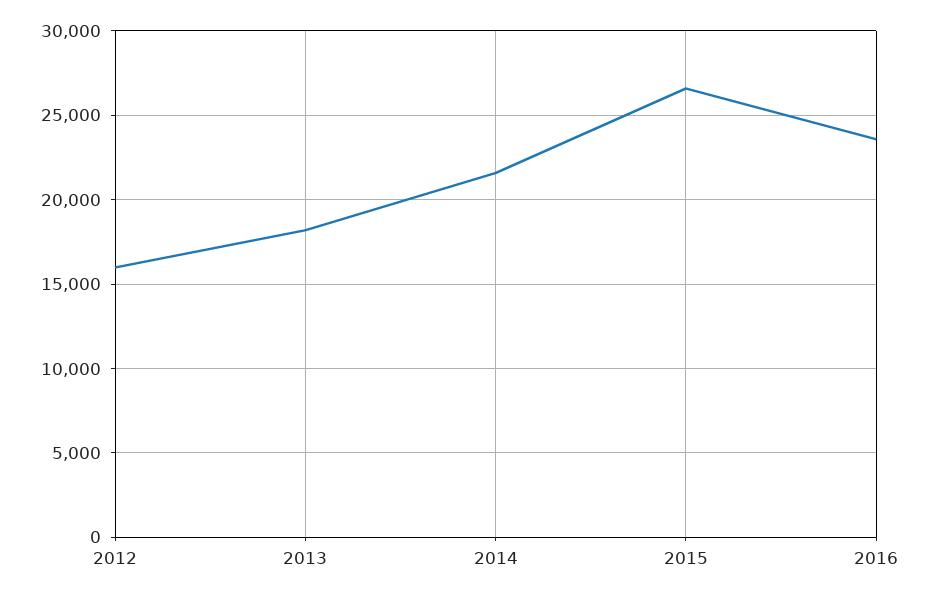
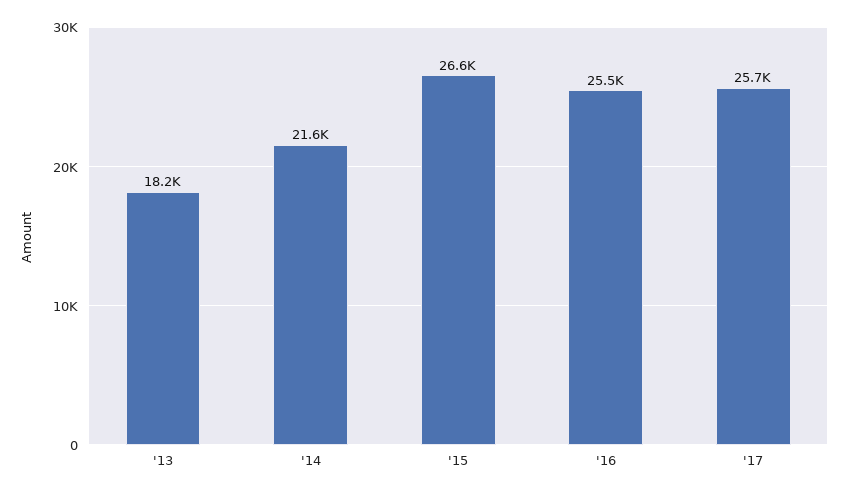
2012: 16000 -> none
2016: 23500 -> 25500
'17: none -> 25700

